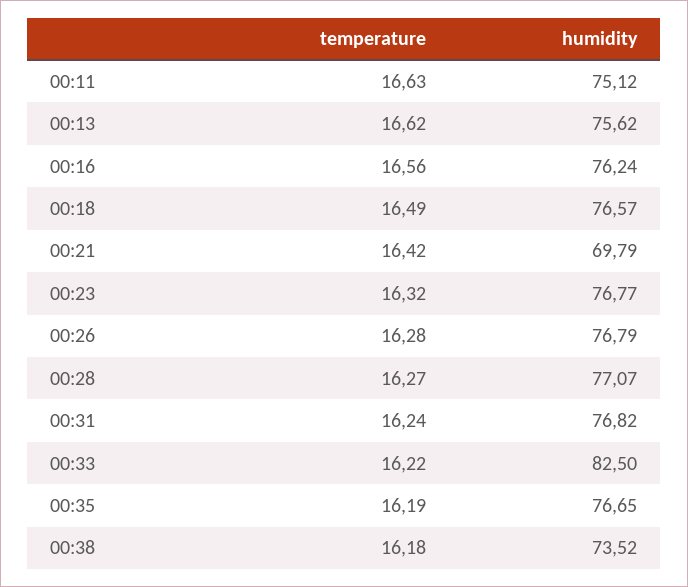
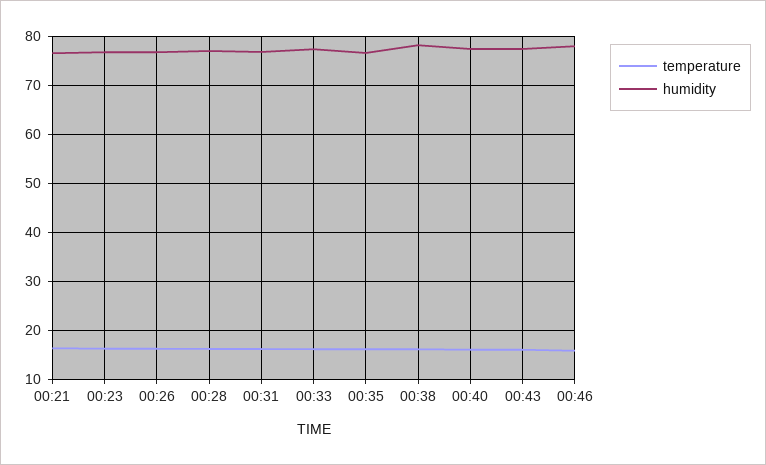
temperature, 00:11: 16.63 -> none
humidity, 00:11: 75.12 -> none
temperature, 00:13: 16.62 -> none
humidity, 00:13: 75.62 -> none
temperature, 00:16: 16.56 -> none
humidity, 00:16: 76.24 -> none
temperature, 00:18: 16.49 -> none
humidity, 00:18: 76.57 -> none
humidity, 00:21: 69.79 -> 76
humidity, 00:33: 82.5 -> 78
humidity, 00:38: 73.52 -> 78
temperature, 00:40: none -> 16
humidity, 00:40: none -> 78
temperature, 00:43: none -> 16
humidity, 00:43: none -> 78
temperature, 00:46: none -> 16
humidity, 00:46: none -> 78

